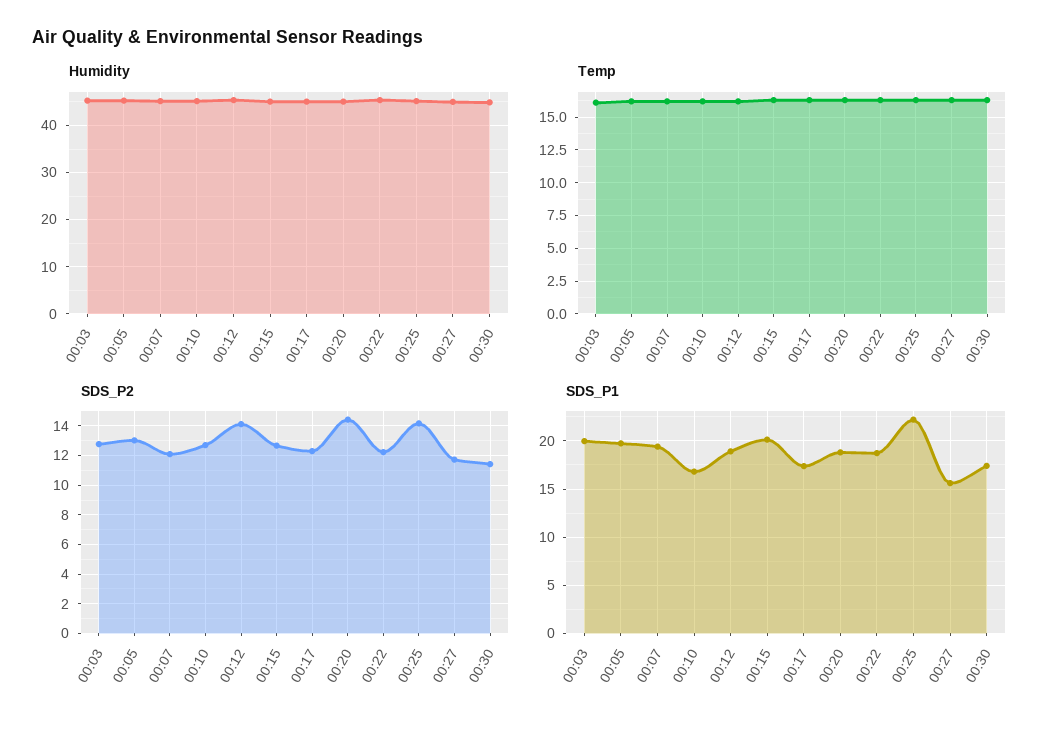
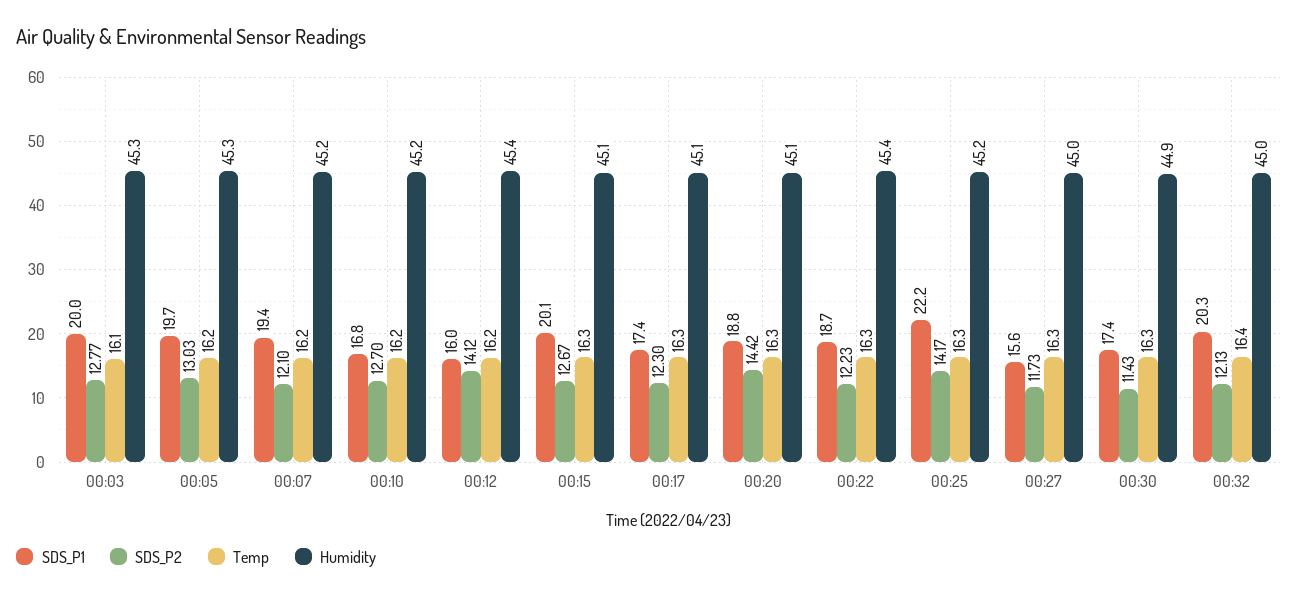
SDS_P1, 00:12: 19 -> 16
SDS_P1, 00:32: none -> 20.3
SDS_P2, 00:32: none -> 12.13
Temp, 00:32: none -> 16.4
Humidity, 00:32: none -> 45

